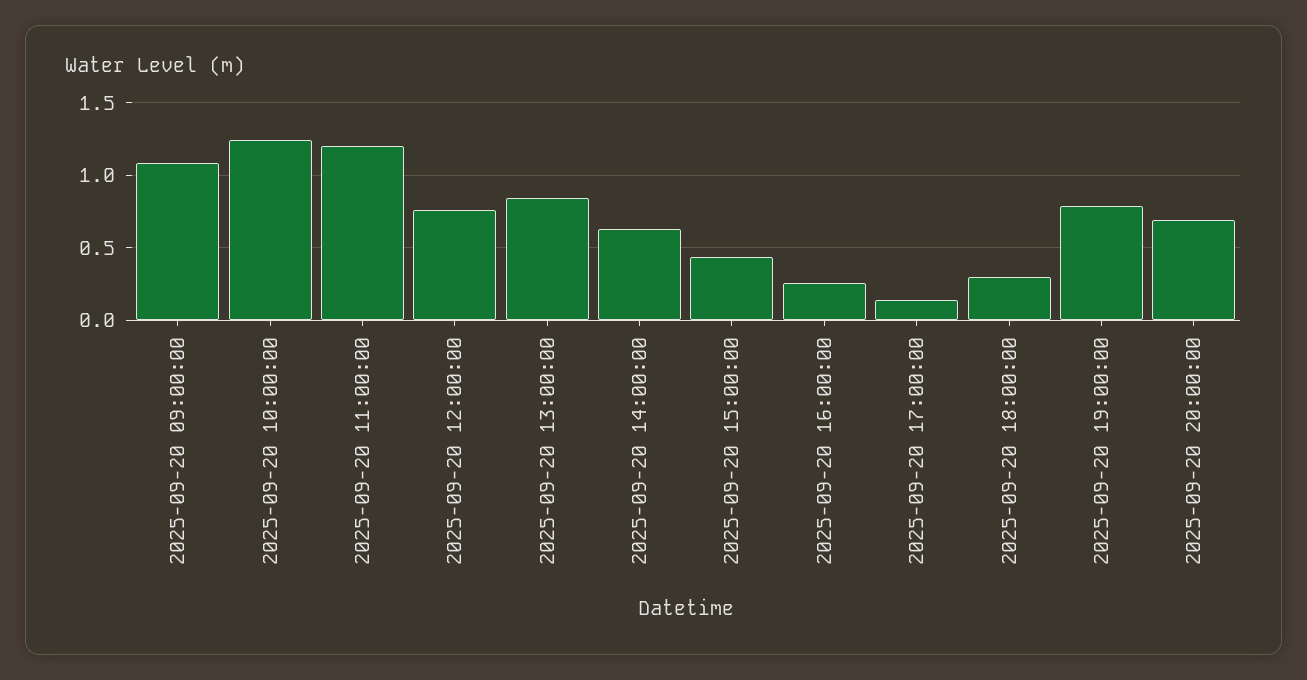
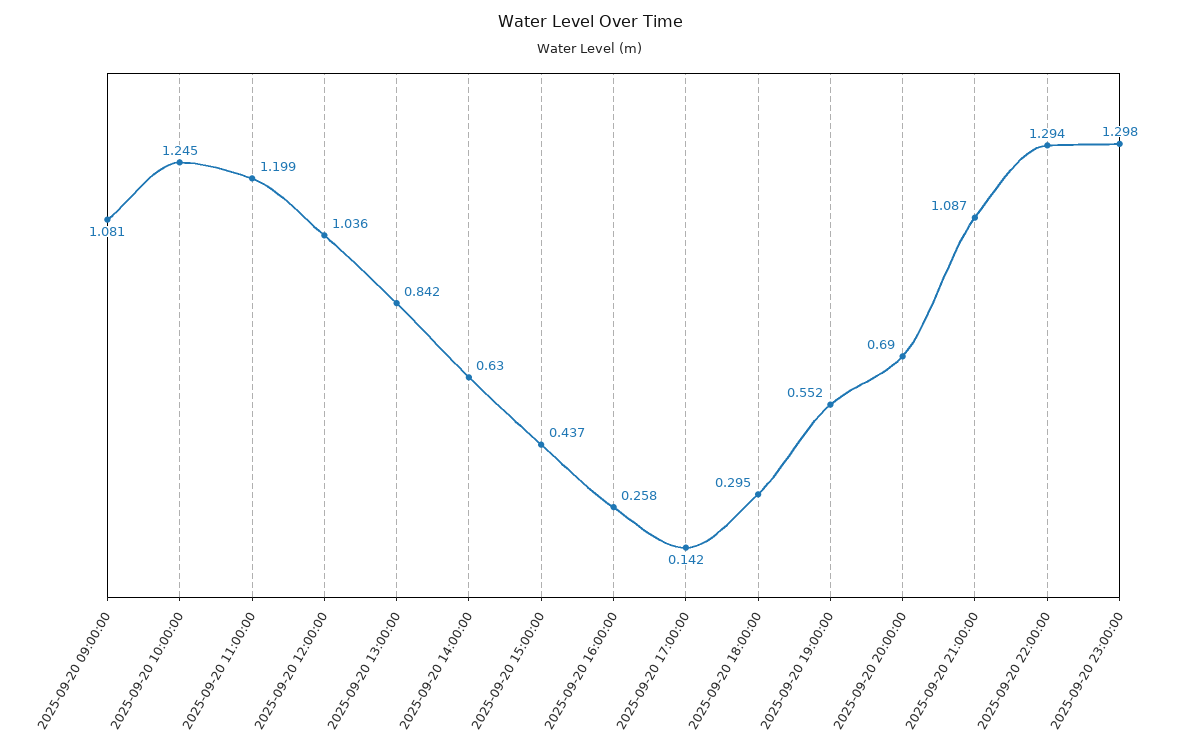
2025-09-20 12:00:00: 0.75 -> 1.036
2025-09-20 19:00:00: 0.8 -> 0.552
2025-09-20 21:00:00: none -> 1.087
2025-09-20 22:00:00: none -> 1.294
2025-09-20 23:00:00: none -> 1.298

